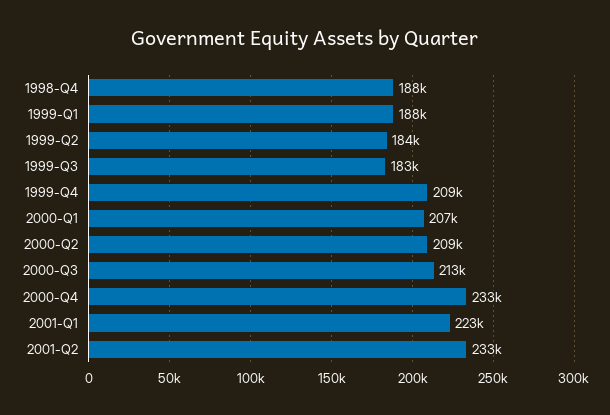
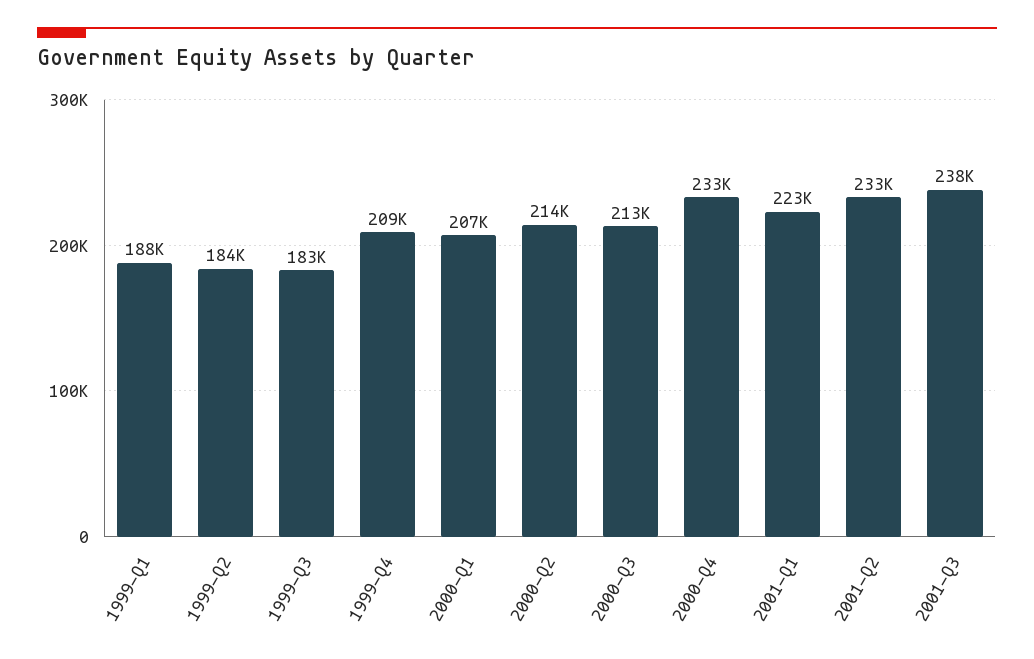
1998-Q4: 188000 -> none
2000-Q2: 209000 -> 214000
2001-Q3: none -> 238000

